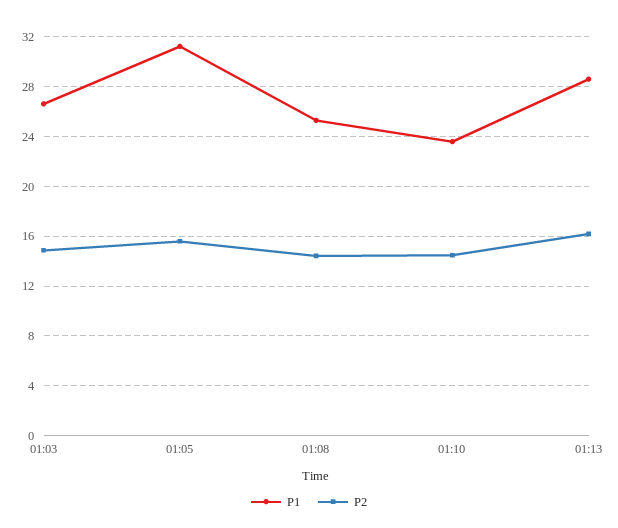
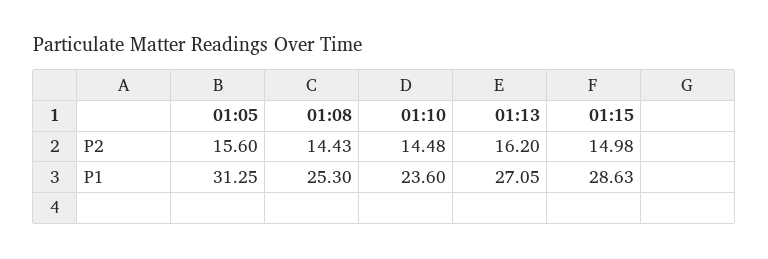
P1, 01:03: 26.5 -> none
P2, 01:03: 15 -> none
P1, 01:13: 28.5 -> 27.05
P2, 01:15: none -> 14.98
P1, 01:15: none -> 28.63

